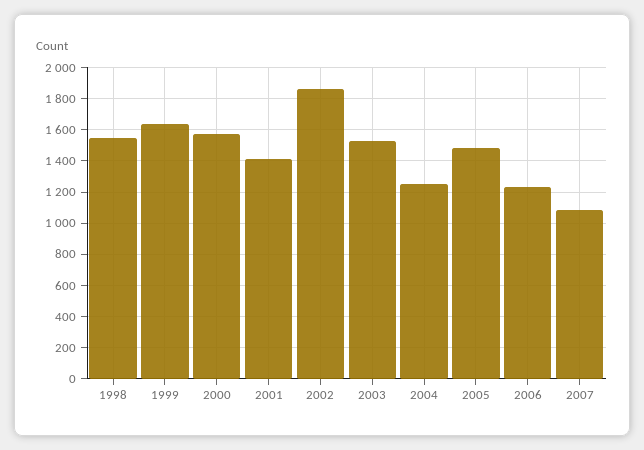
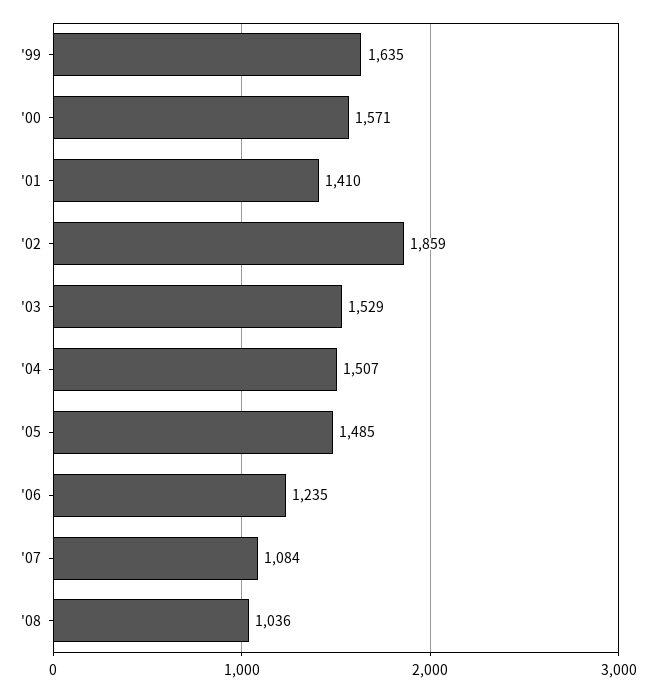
1998: 1550 -> none
2004: 1250 -> 1507
'08: none -> 1036

